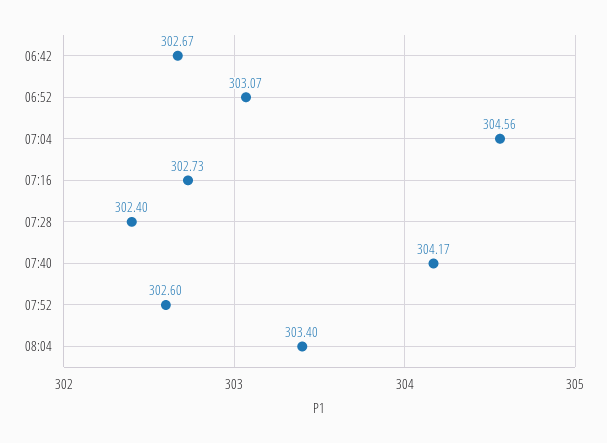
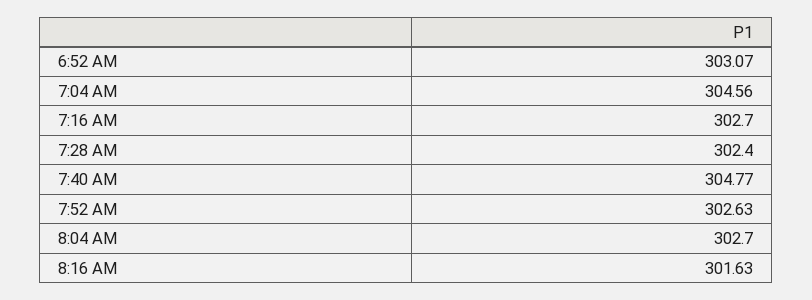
06:42: 302.67 -> none
07:16: 302.73 -> 302.7
07:40: 304.17 -> 304.77
07:52: 302.6 -> 302.63
08:04: 303.4 -> 302.7
8:16 AM: none -> 301.63

